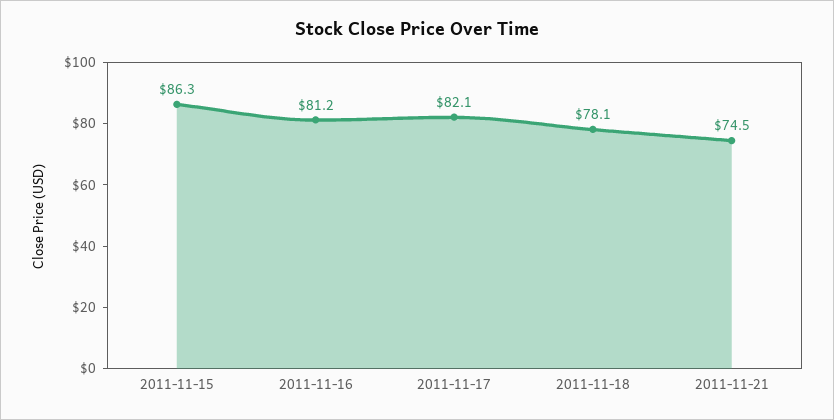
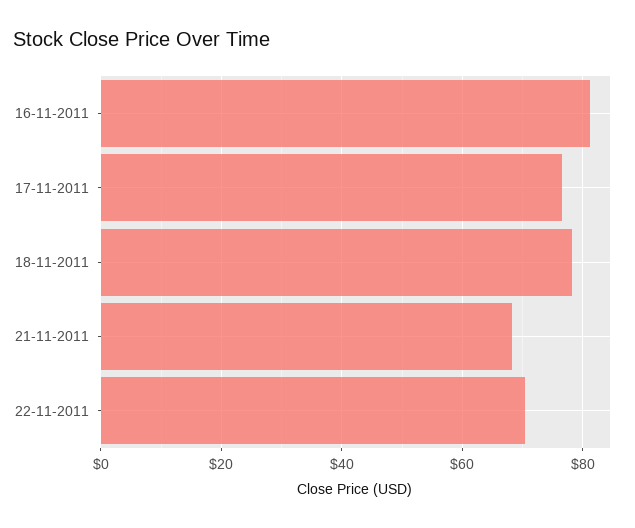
2011-11-15: 86.3 -> none
2011-11-17: 82.1 -> 76
2011-11-21: 74.5 -> 68
22-11-2011: none -> 70

